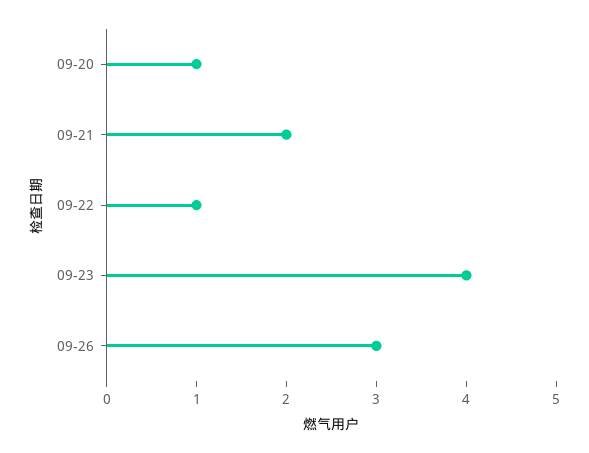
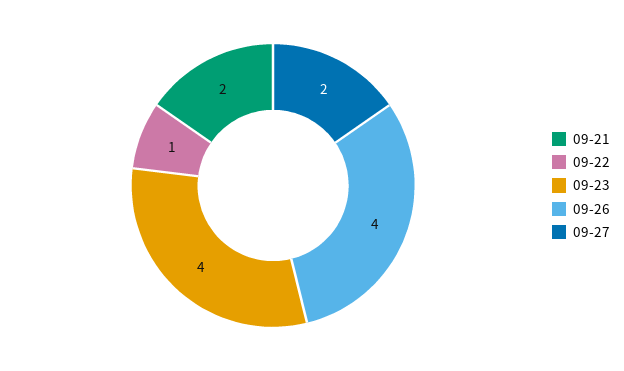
09-20: 1 -> none
09-26: 3 -> 4
09-27: none -> 2

